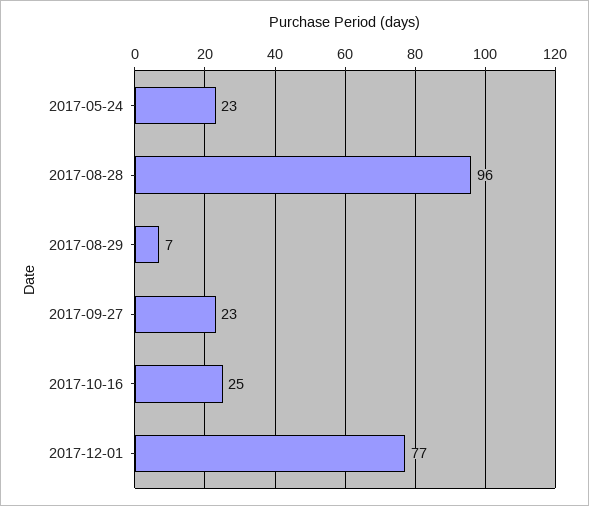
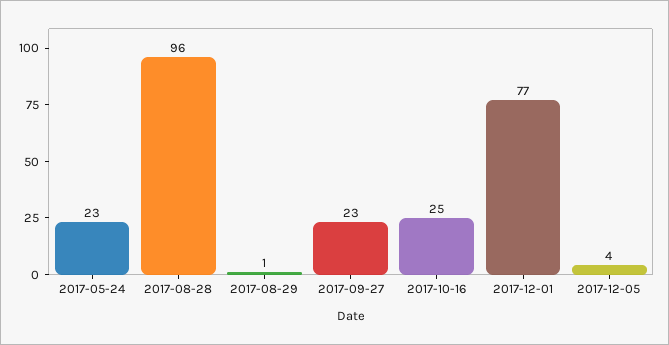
2017-08-29: 7 -> 1
2017-12-05: none -> 4

